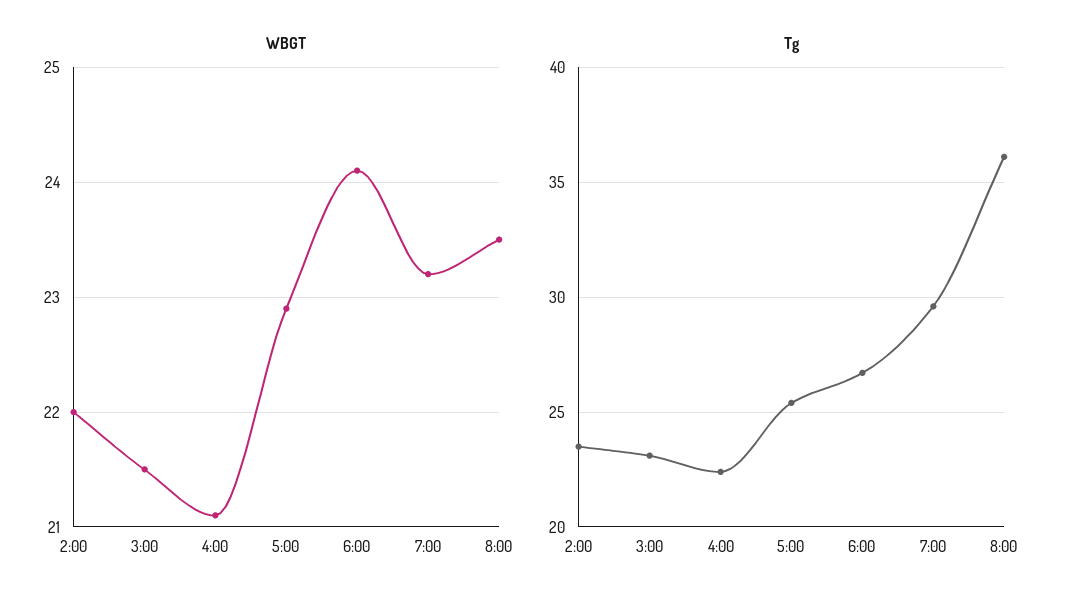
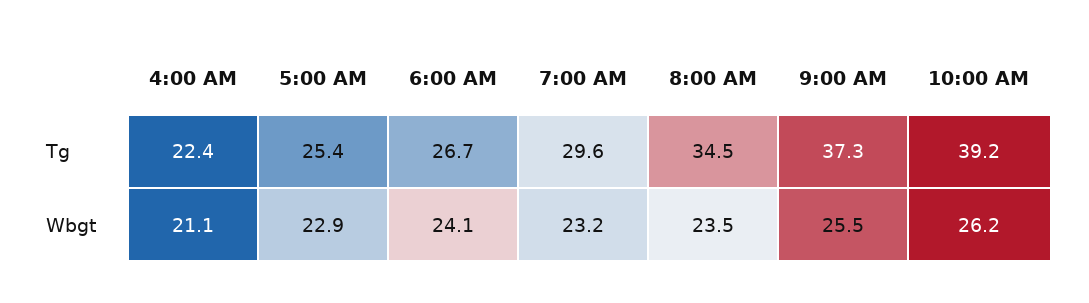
WBGT, 2:00: 22 -> none
WBGT, 3:00: 21.5 -> none
Tg, 2:00: 23.5 -> none
Tg, 3:00: 23 -> none
Tg, 8:00: 36 -> 34.5
Tg, 9:00 AM: none -> 37.3
Tg, 10:00 AM: none -> 39.2
WBGT, 9:00 AM: none -> 25.5
WBGT, 10:00 AM: none -> 26.2

